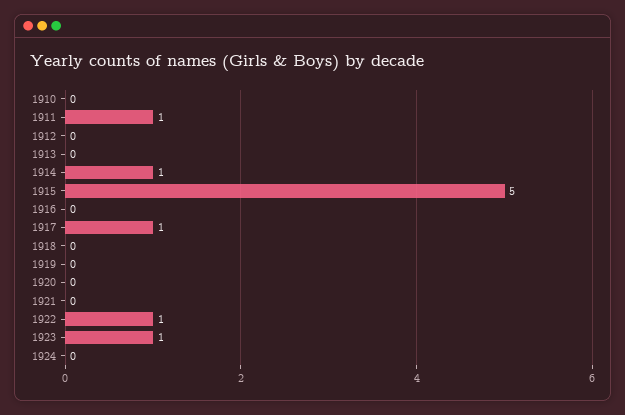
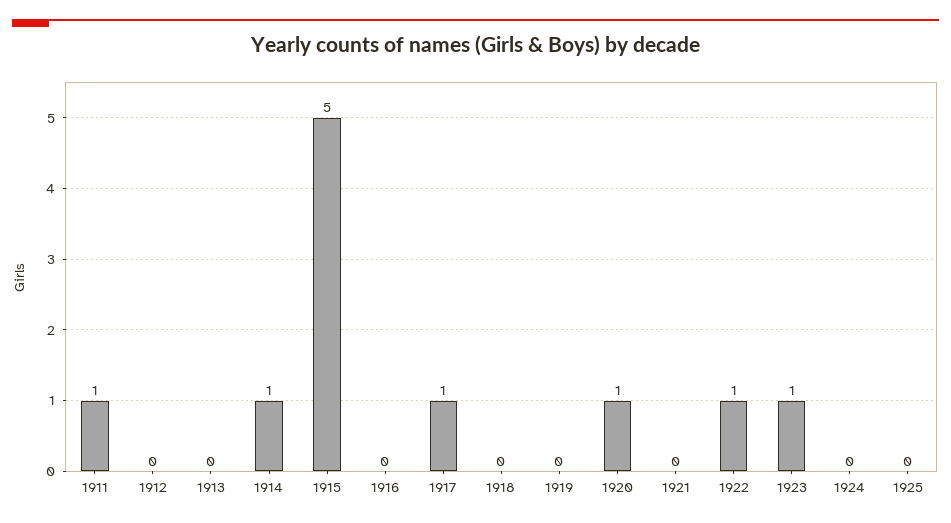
1910: 0 -> none
1920: 0 -> 1
1925: none -> 0

